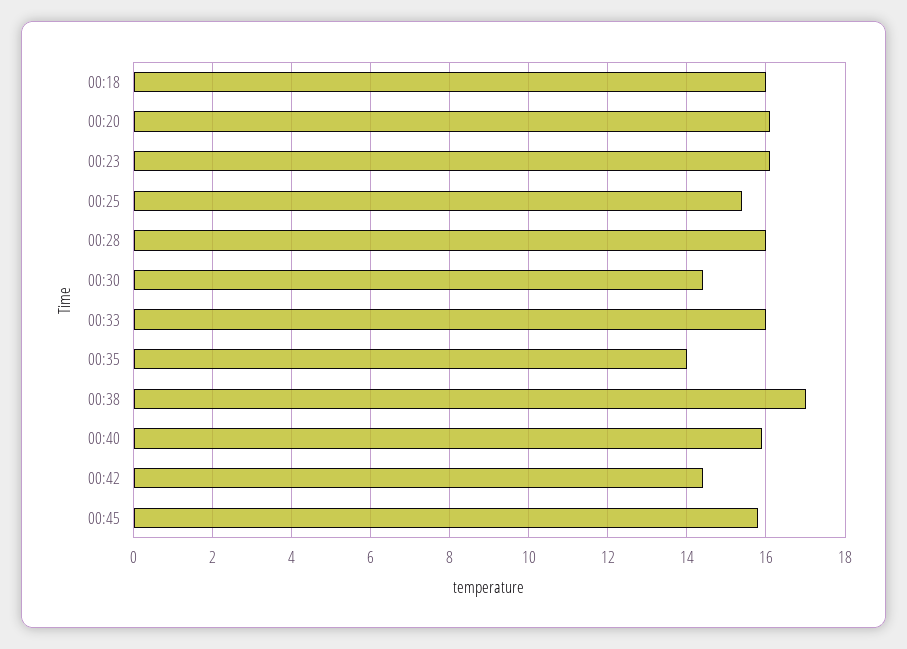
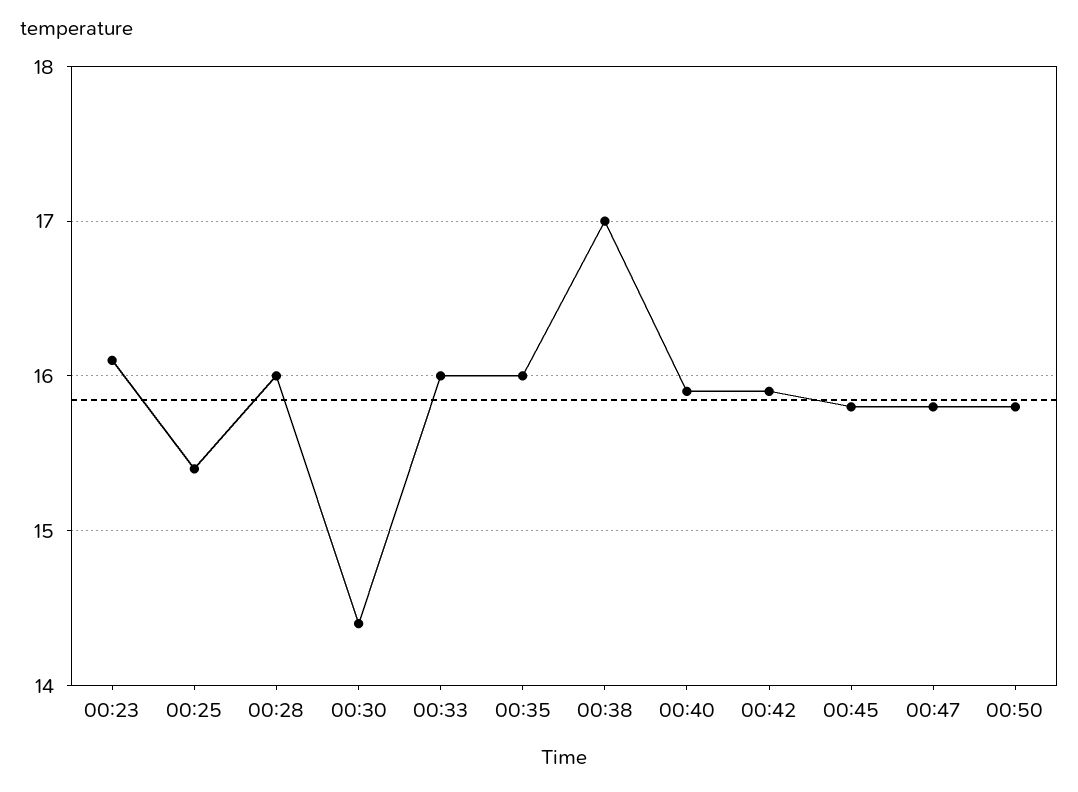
00:18: 16 -> none
00:20: 16 -> none
00:35: 14 -> 16
00:42: 14.5 -> 15.9
00:47: none -> 15.8
00:50: none -> 15.8

